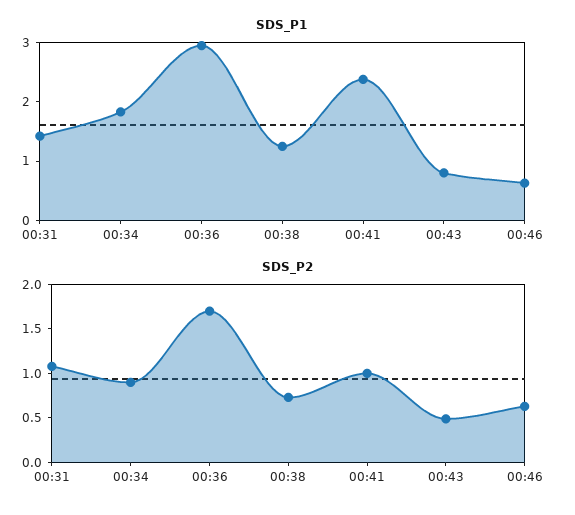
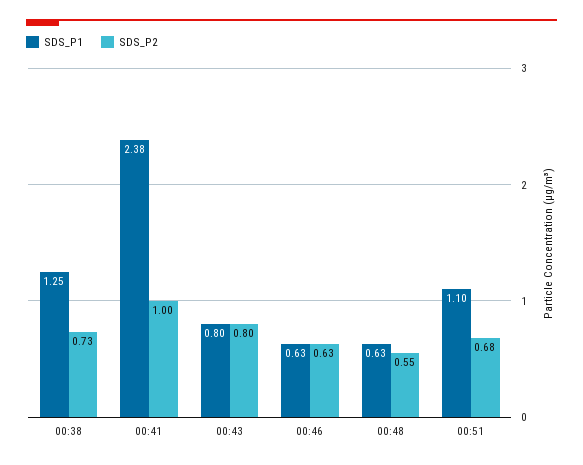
SDS_P1, 00:31: 1.4 -> none
SDS_P1, 00:34: 1.8 -> none
SDS_P1, 00:36: 3 -> none
SDS_P2, 00:31: 1.1 -> none
SDS_P2, 00:34: 0.9 -> none
SDS_P2, 00:36: 1.7 -> none
SDS_P2, 00:43: 0.5 -> 0.8
SDS_P1, 00:48: none -> 0.63
SDS_P2, 00:48: none -> 0.55
SDS_P1, 00:51: none -> 1.1
SDS_P2, 00:51: none -> 0.68

